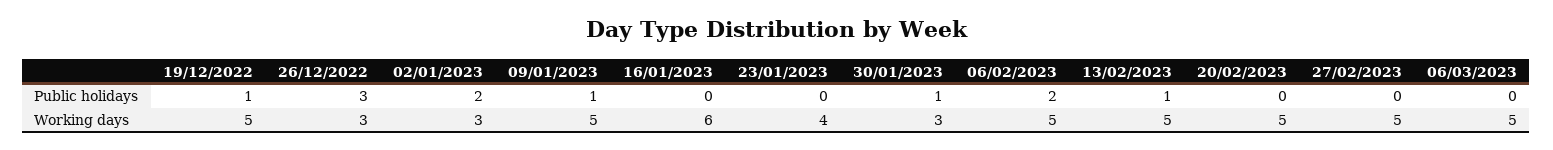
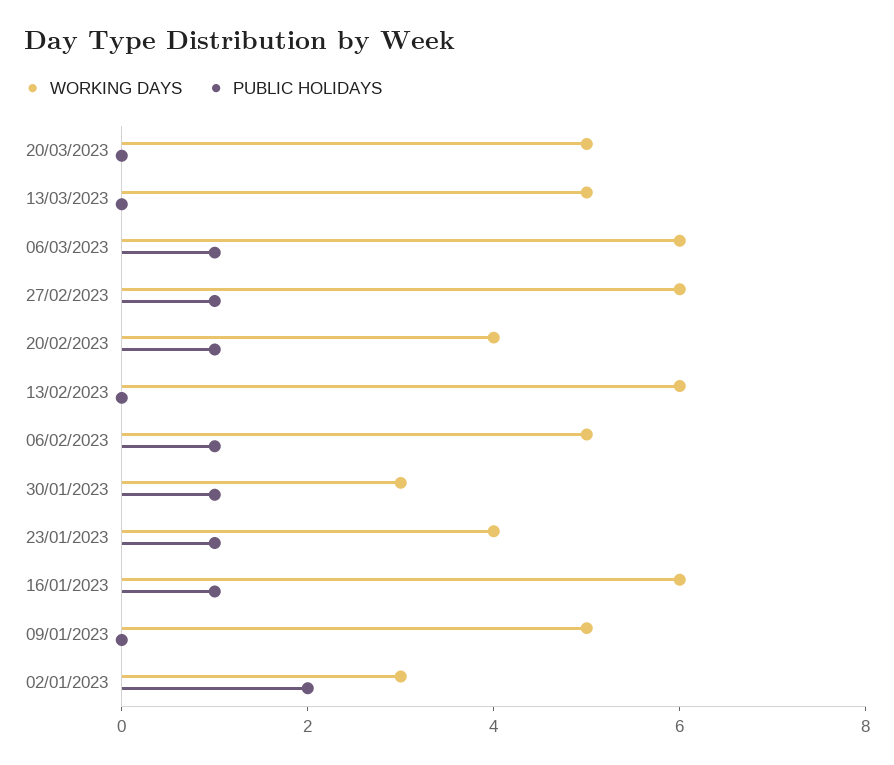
Public holidays, 19/12/2022: 1 -> none
Public holidays, 26/12/2022: 3 -> none
Public holidays, 09/01/2023: 1 -> 0
Public holidays, 16/01/2023: 0 -> 1
Public holidays, 23/01/2023: 0 -> 1
Public holidays, 06/02/2023: 2 -> 1
Public holidays, 13/02/2023: 1 -> 0
Public holidays, 20/02/2023: 0 -> 1
Public holidays, 27/02/2023: 0 -> 1
Public holidays, 06/03/2023: 0 -> 1
Working days, 19/12/2022: 5 -> none
Working days, 26/12/2022: 3 -> none
Working days, 13/02/2023: 5 -> 6
Working days, 20/02/2023: 5 -> 4
Working days, 27/02/2023: 5 -> 6
Working days, 06/03/2023: 5 -> 6
Working days, 20/03/2023: none -> 5
Public holidays, 20/03/2023: none -> 0
Working days, 13/03/2023: none -> 5
Public holidays, 13/03/2023: none -> 0

